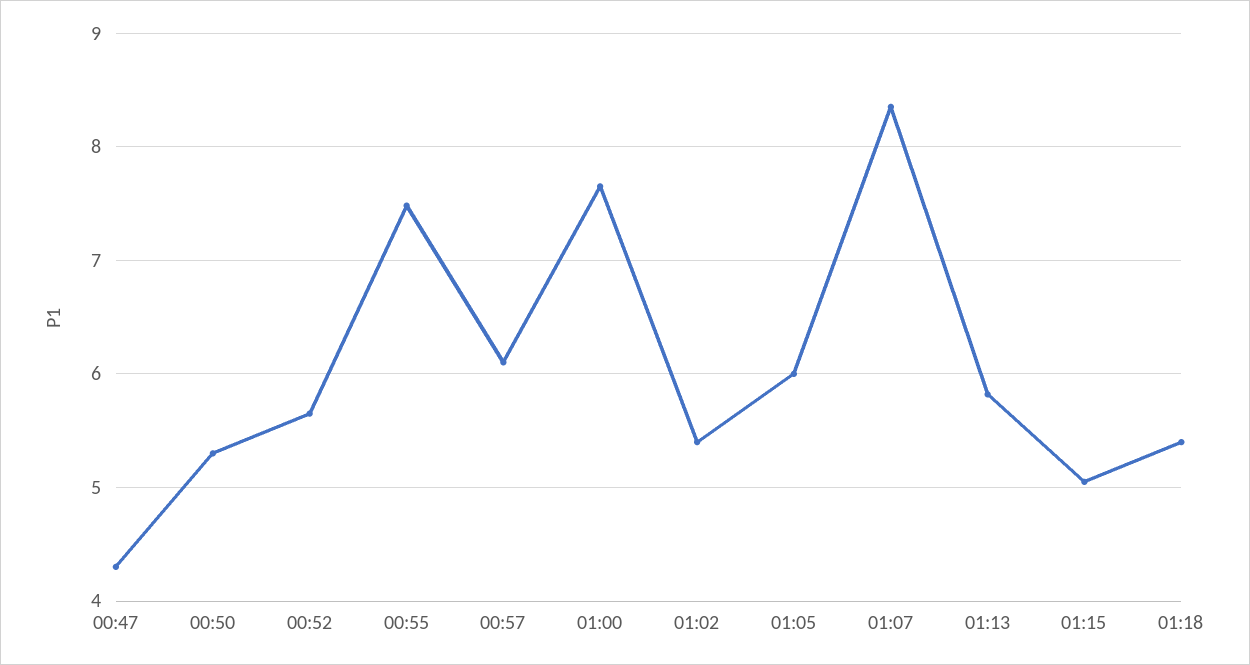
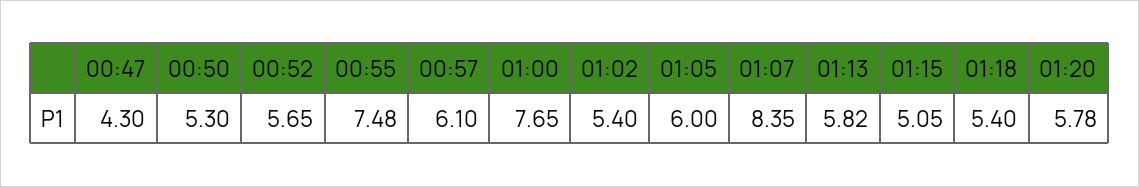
01:20: none -> 5.78

